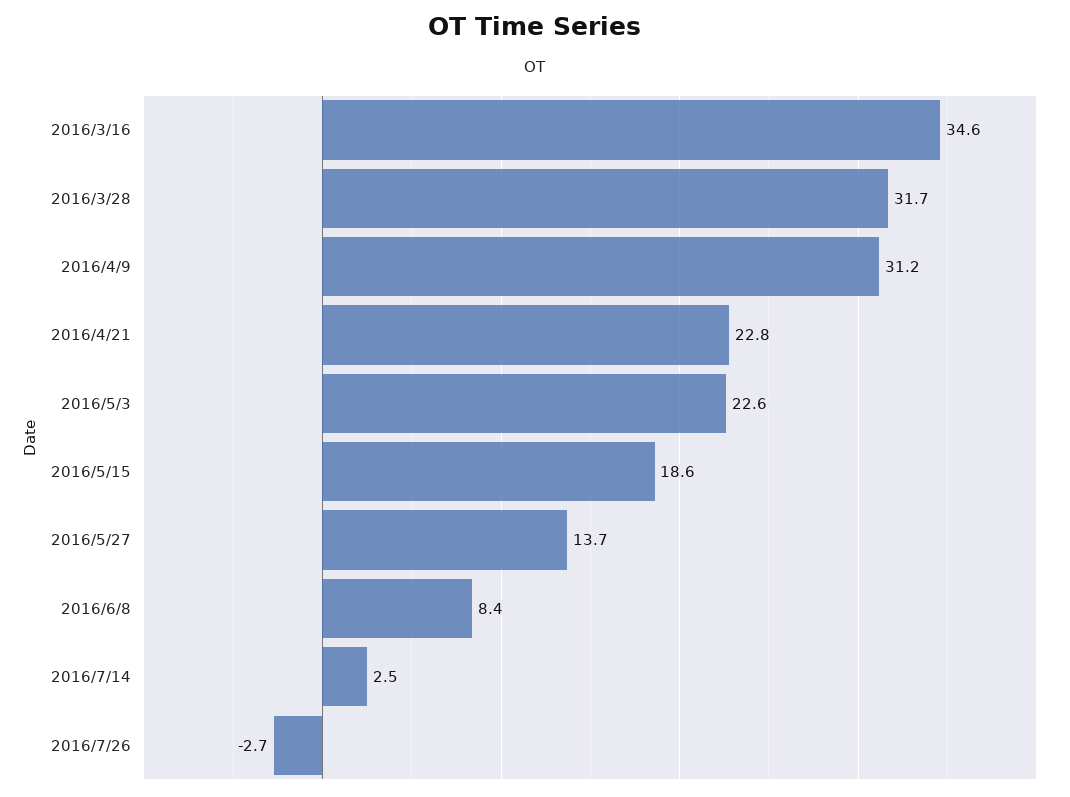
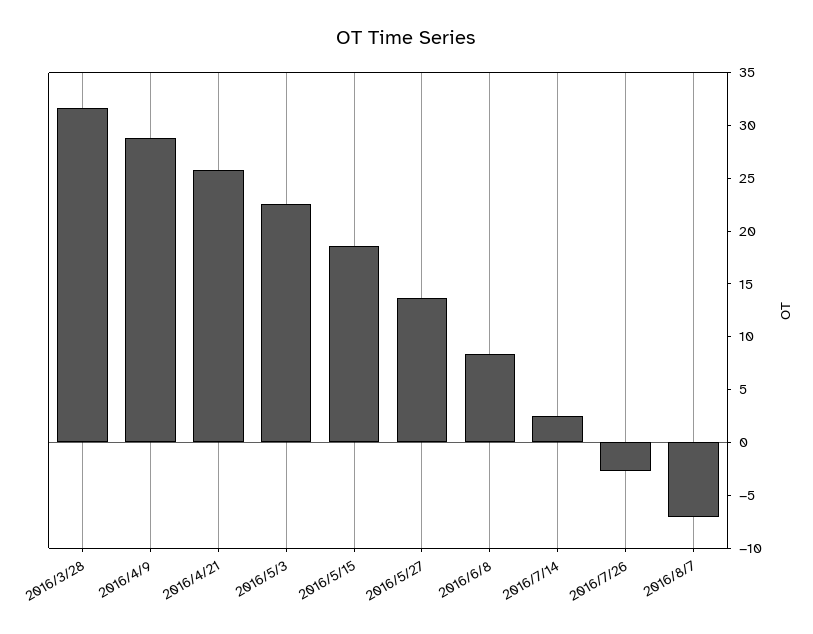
2016/3/16: 34.6 -> none
2016/4/9: 31.2 -> 29
2016/4/21: 22.8 -> 26
2016/8/7: none -> -7

